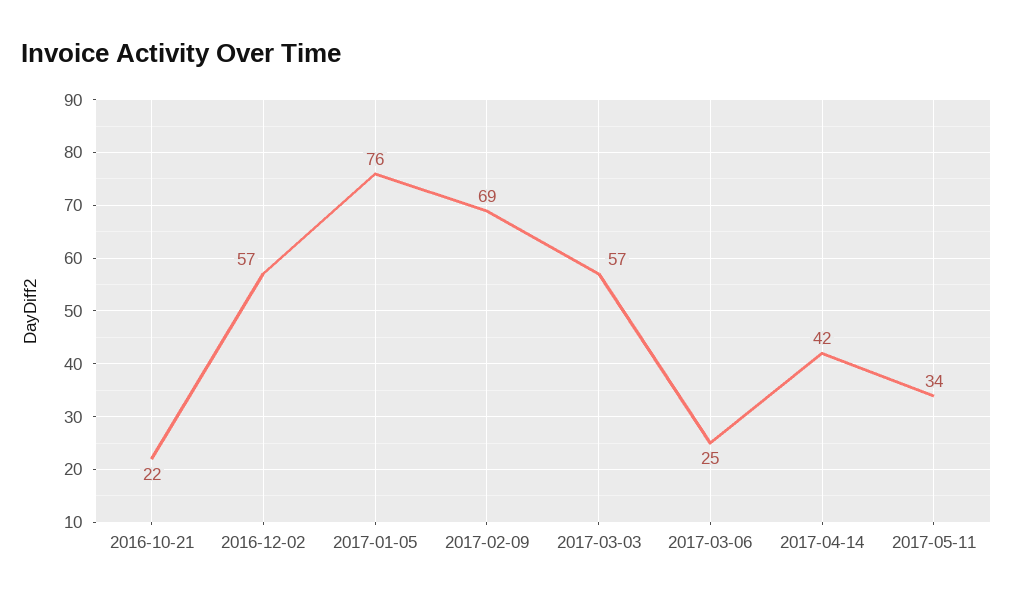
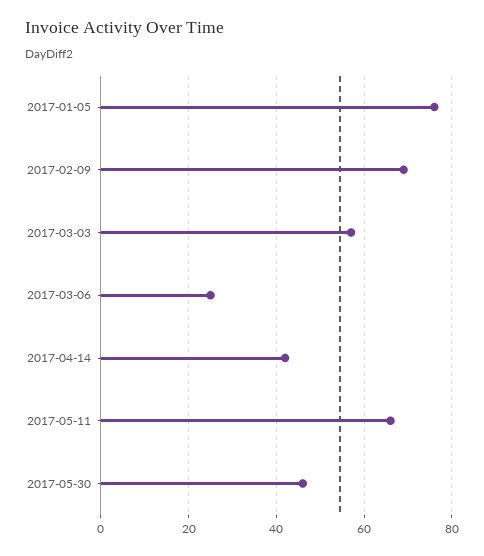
2016-10-21: 22 -> none
2016-12-02: 57 -> none
2017-05-11: 34 -> 65
2017-05-30: none -> 45

